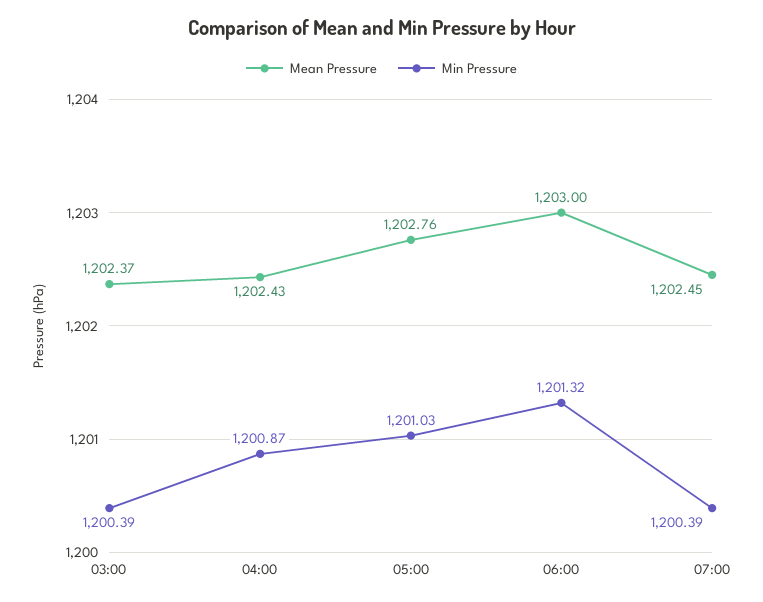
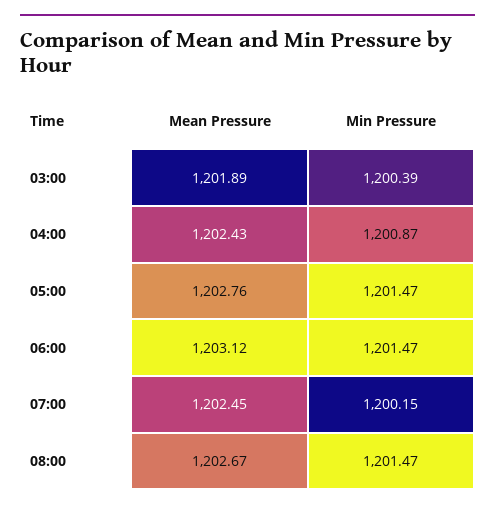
Mean Pressure, 03:00: 1202.37 -> 1201.89
Min Pressure, 05:00: 1201.03 -> 1201.47
Mean Pressure, 06:00: 1203 -> 1203.12
Min Pressure, 06:00: 1201.32 -> 1201.47
Min Pressure, 07:00: 1200.39 -> 1200.15
Mean Pressure, 08:00: none -> 1202.67
Min Pressure, 08:00: none -> 1201.47

